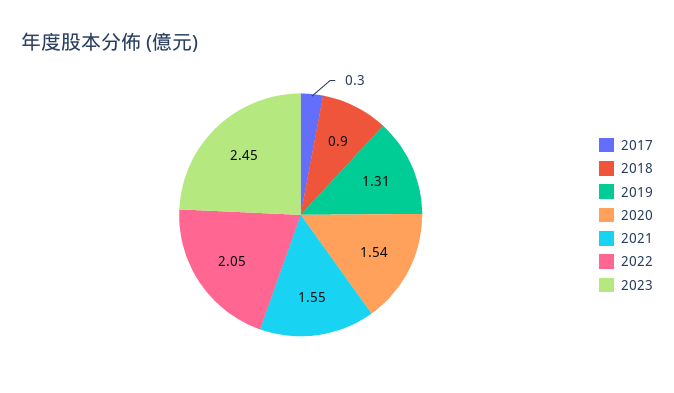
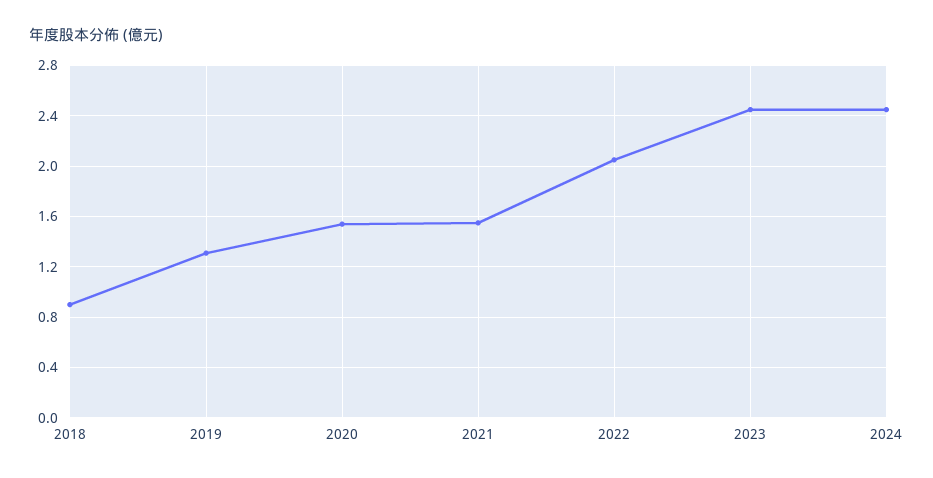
2017: 0.3 -> none
2024: none -> 2.45

